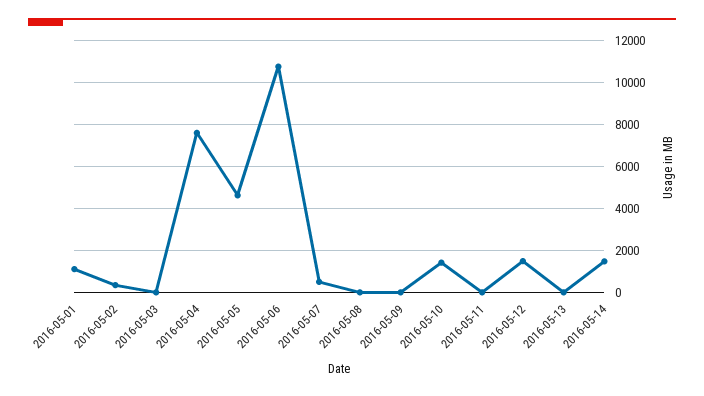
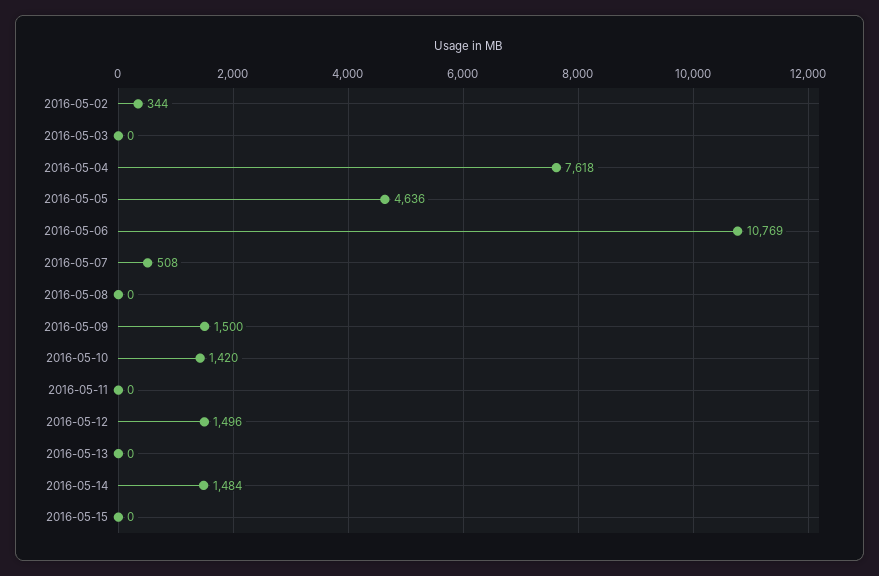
2016-05-01: 1000 -> none
2016-05-09: 0 -> 1500
2016-05-15: none -> 0

